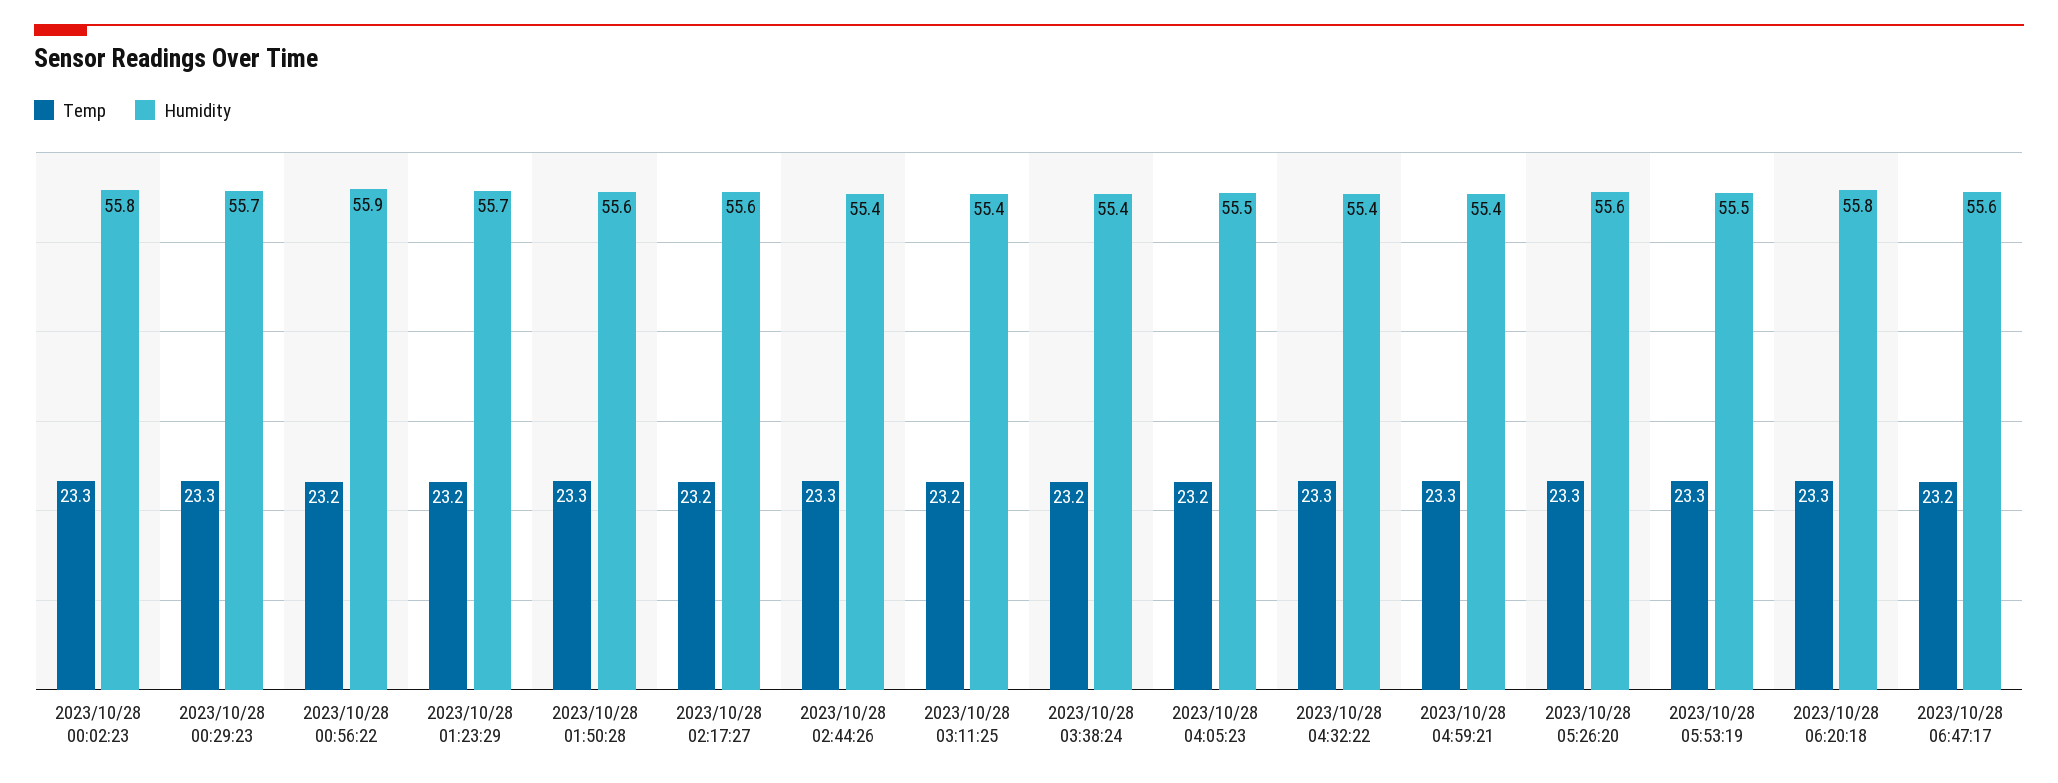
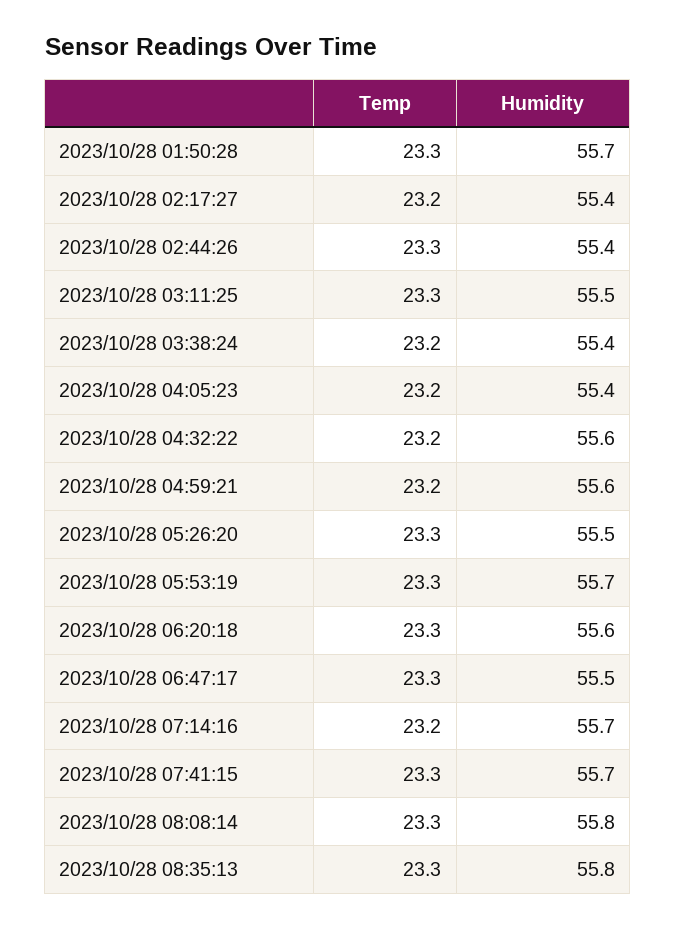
Temp, 2023/10/28 00:02:23: 23.3 -> none
Humidity, 2023/10/28 00:02:23: 55.8 -> none
Temp, 2023/10/28 00:29:23: 23.3 -> none
Humidity, 2023/10/28 00:29:23: 55.7 -> none
Temp, 2023/10/28 00:56:22: 23.2 -> none
Humidity, 2023/10/28 00:56:22: 55.9 -> none
Temp, 2023/10/28 01:23:29: 23.2 -> none
Humidity, 2023/10/28 01:23:29: 55.7 -> none
Humidity, 2023/10/28 01:50:28: 55.6 -> 55.7
Humidity, 2023/10/28 02:17:27: 55.6 -> 55.4
Temp, 2023/10/28 03:11:25: 23.2 -> 23.3
Humidity, 2023/10/28 03:11:25: 55.4 -> 55.5
Humidity, 2023/10/28 04:05:23: 55.5 -> 55.4
Temp, 2023/10/28 04:32:22: 23.3 -> 23.2
Humidity, 2023/10/28 04:32:22: 55.4 -> 55.6
Temp, 2023/10/28 04:59:21: 23.3 -> 23.2
Humidity, 2023/10/28 04:59:21: 55.4 -> 55.6
Humidity, 2023/10/28 05:26:20: 55.6 -> 55.5
Humidity, 2023/10/28 05:53:19: 55.5 -> 55.7
Humidity, 2023/10/28 06:20:18: 55.8 -> 55.6
Temp, 2023/10/28 06:47:17: 23.2 -> 23.3
Humidity, 2023/10/28 06:47:17: 55.6 -> 55.5
Temp, 2023/10/28 07:14:16: none -> 23.2
Humidity, 2023/10/28 07:14:16: none -> 55.7
Temp, 2023/10/28 07:41:15: none -> 23.3
Humidity, 2023/10/28 07:41:15: none -> 55.7
Temp, 2023/10/28 08:08:14: none -> 23.3
Humidity, 2023/10/28 08:08:14: none -> 55.8
Temp, 2023/10/28 08:35:13: none -> 23.3
Humidity, 2023/10/28 08:35:13: none -> 55.8

